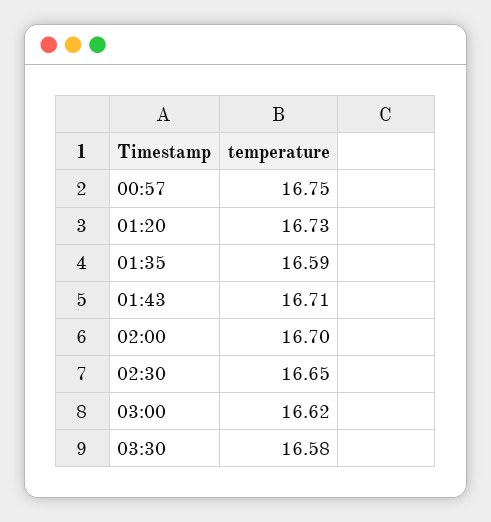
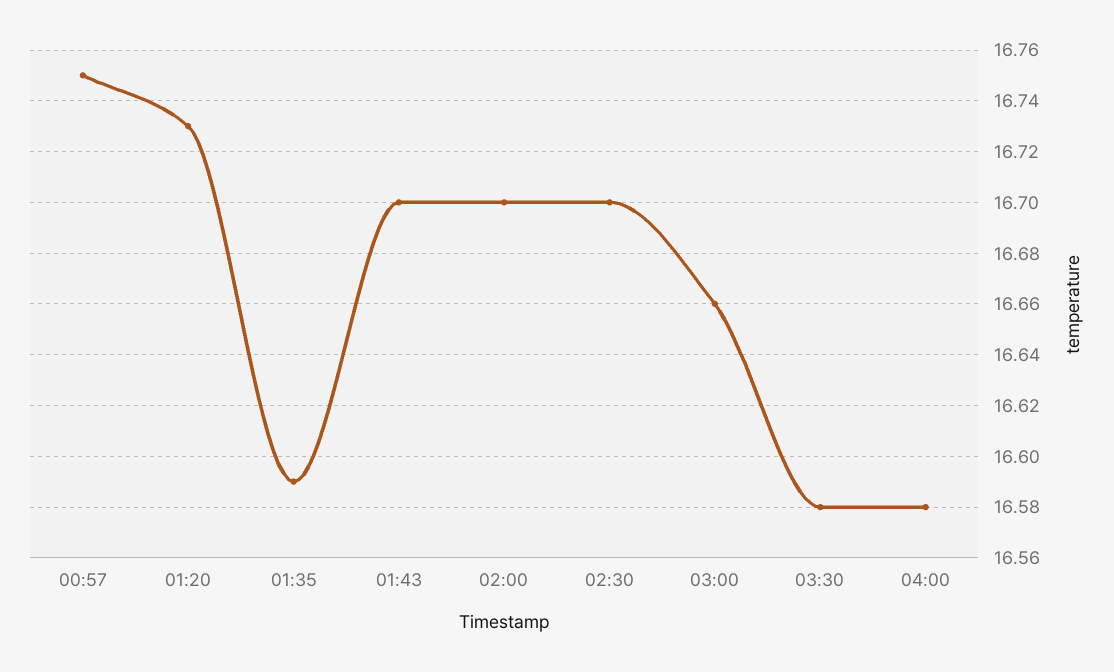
01:43: 16.71 -> 16.7
02:30: 16.65 -> 16.7
03:00: 16.62 -> 16.66
04:00: none -> 16.58

